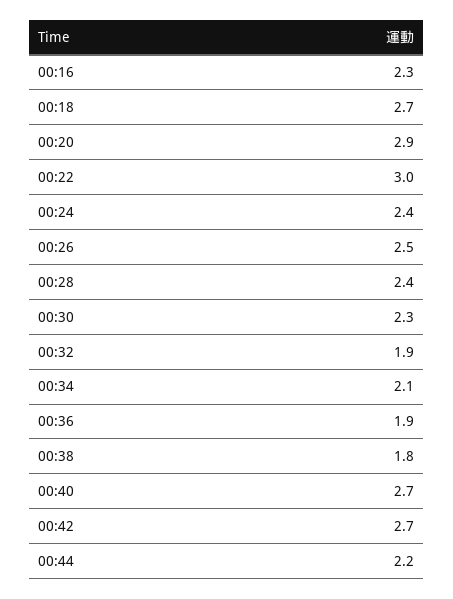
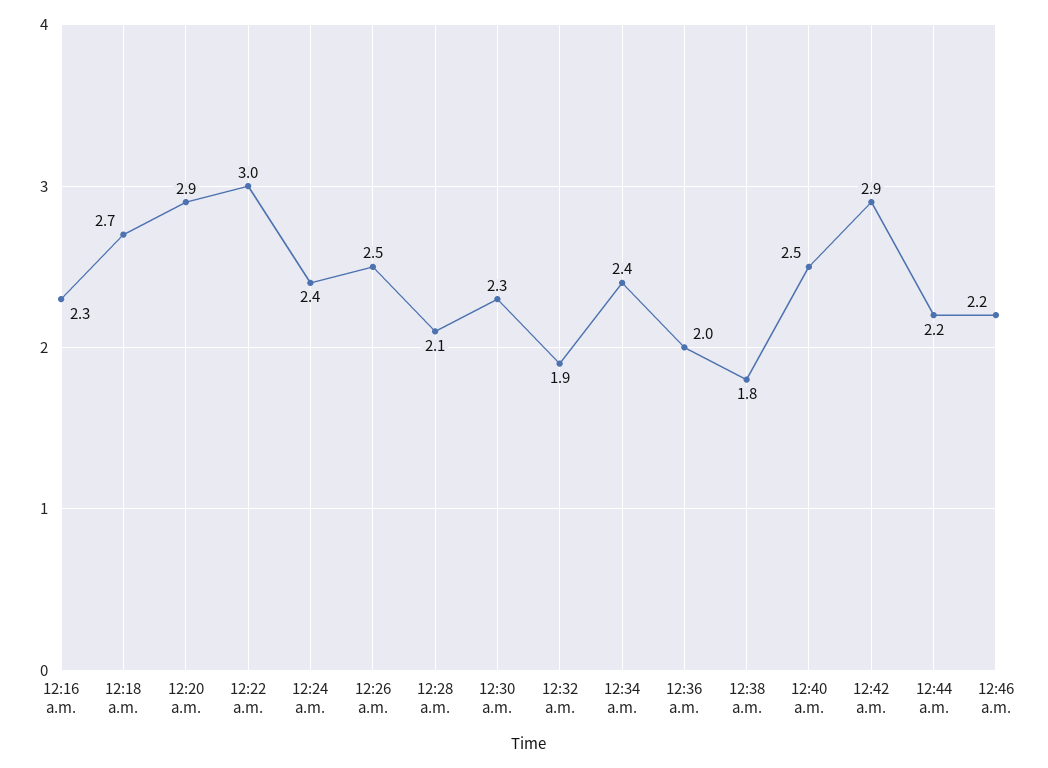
00:28: 2.4 -> 2.1
00:34: 2.1 -> 2.4
00:36: 1.9 -> 2
00:40: 2.7 -> 2.5
00:42: 2.7 -> 2.9
12:46 a.m.: none -> 2.2

